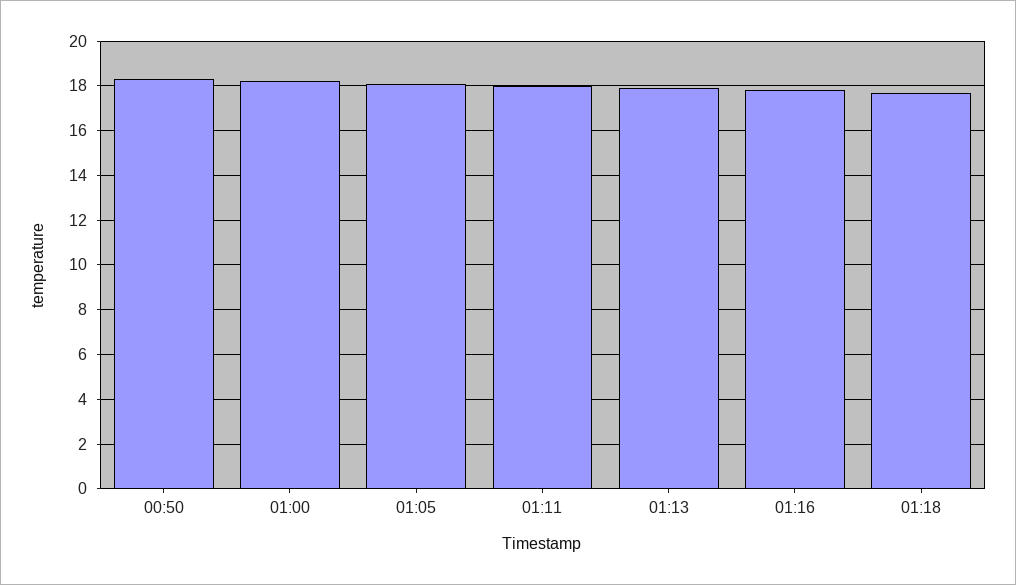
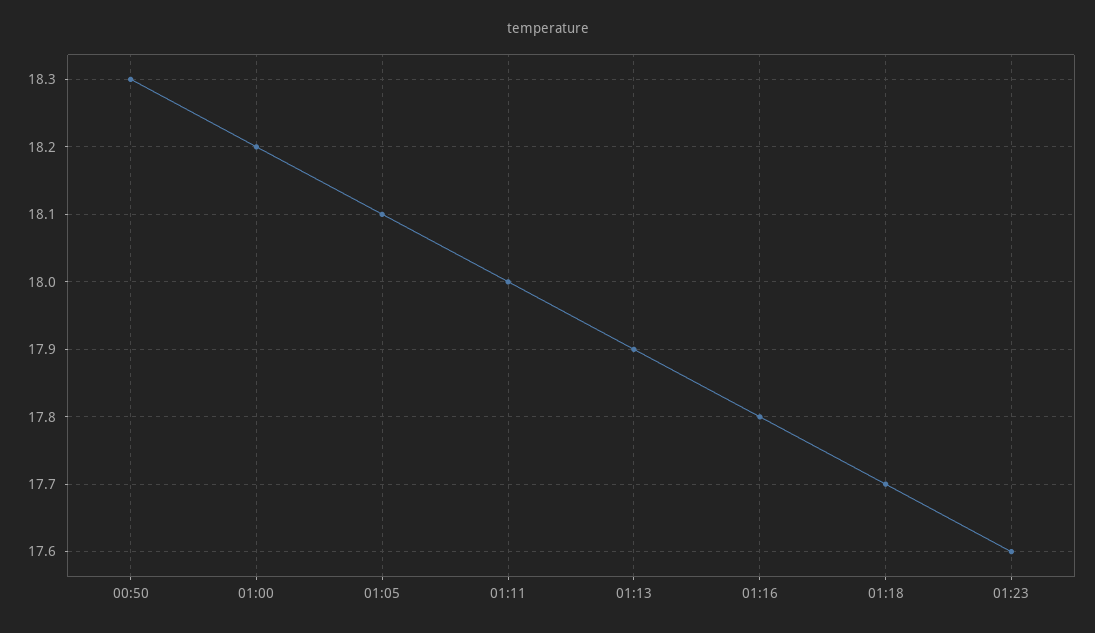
01:23: none -> 17.6

